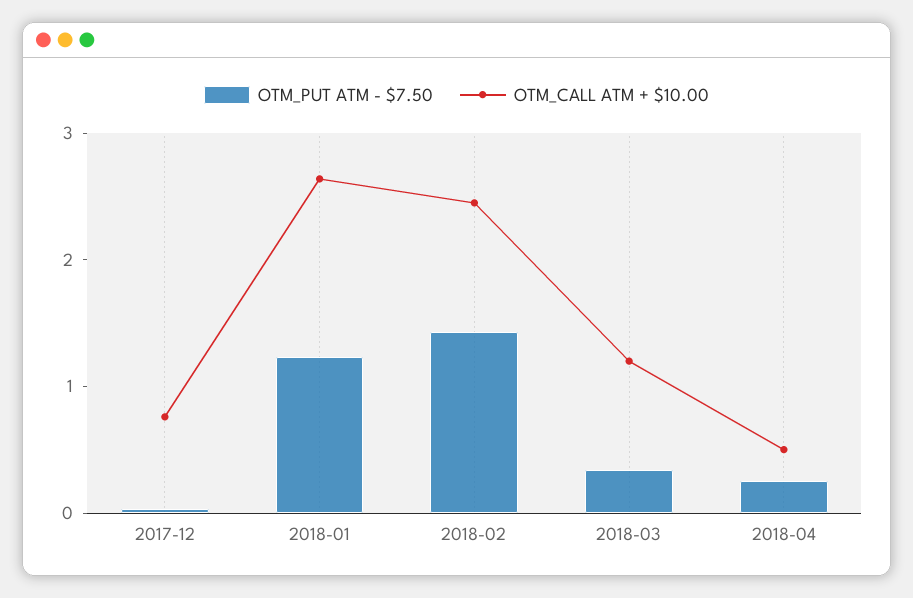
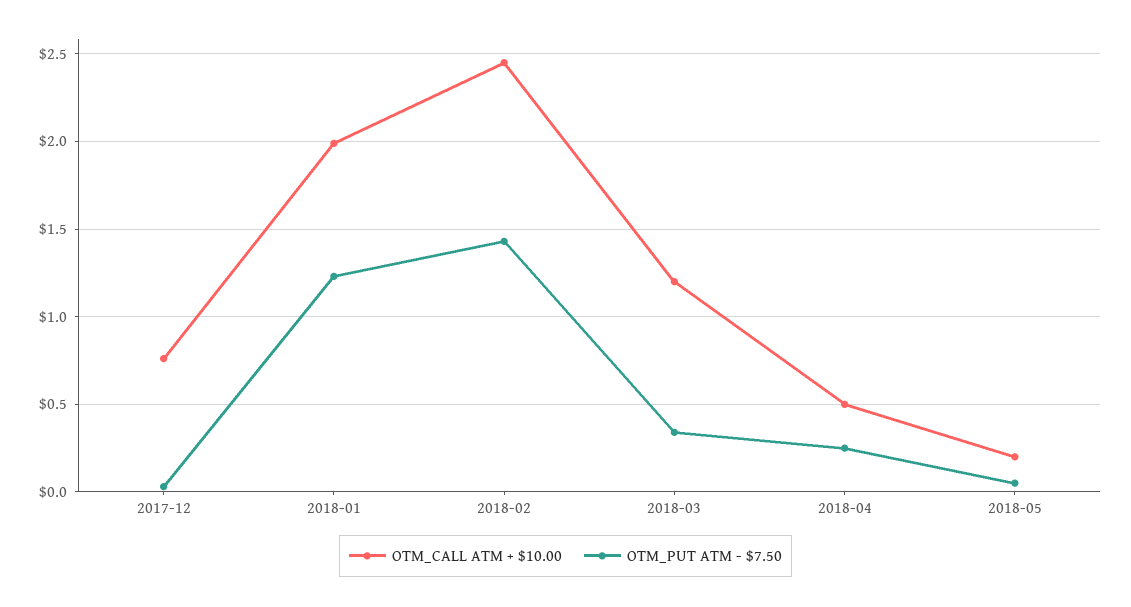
OTM_CALL ATM + $10.00, 2018-01: 2.6 -> 2
OTM_CALL ATM + $10.00, 2018-05: none -> 0.2
OTM_PUT ATM - $7.50, 2018-05: none -> 0.05

